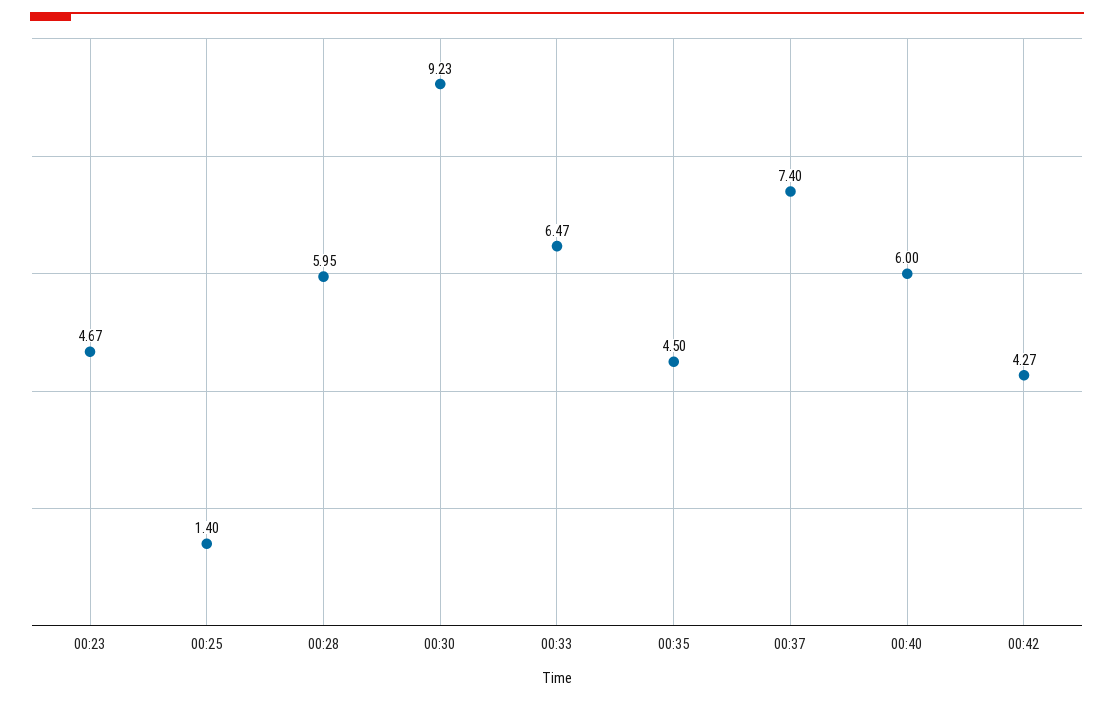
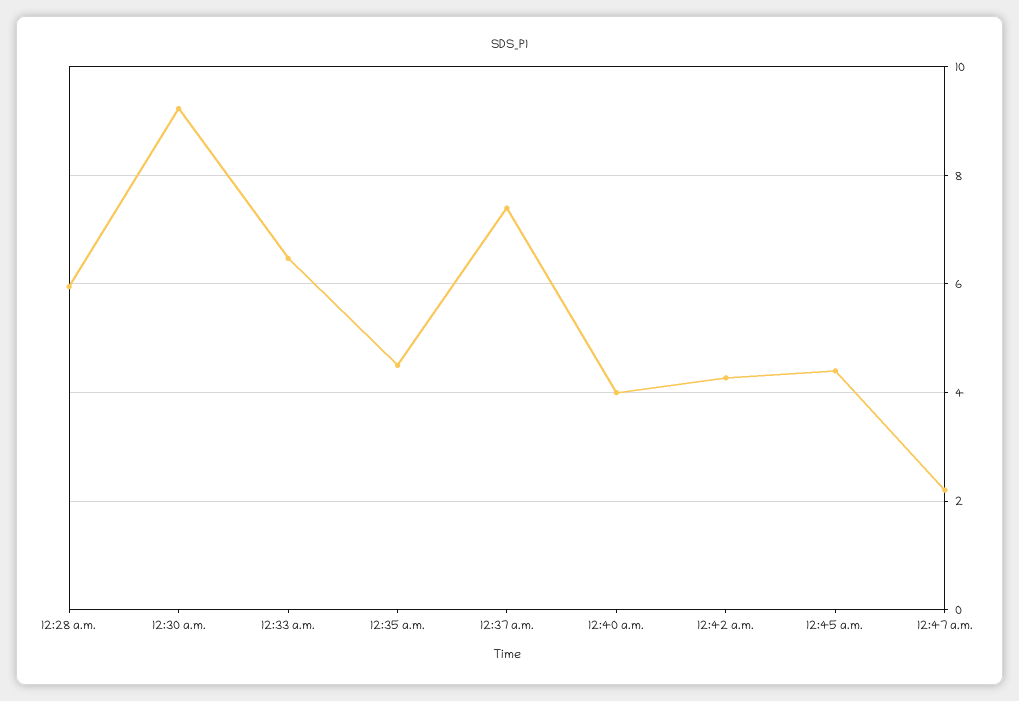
00:23: 4.67 -> none
00:25: 1.4 -> none
00:40: 6 -> 4
12:45 a.m.: none -> 4.4
12:47 a.m.: none -> 2.2

